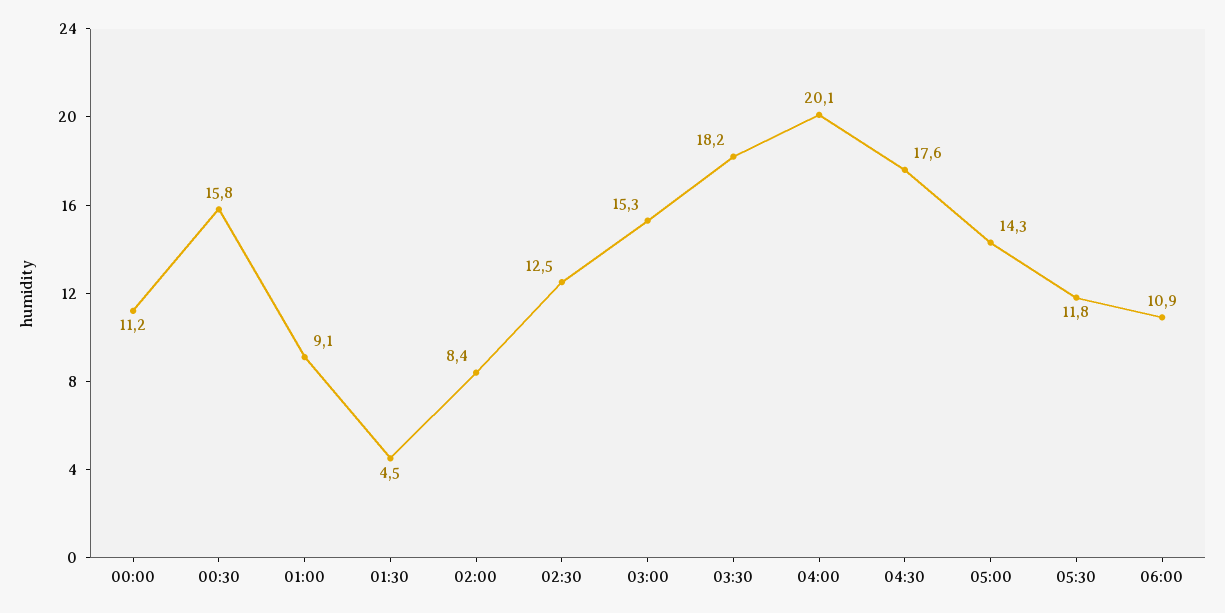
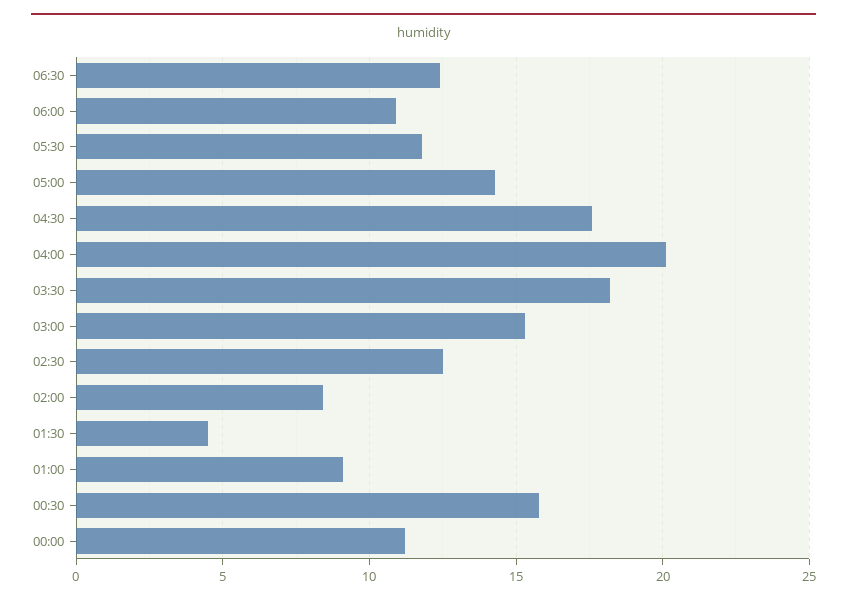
06:30: none -> 12.5

